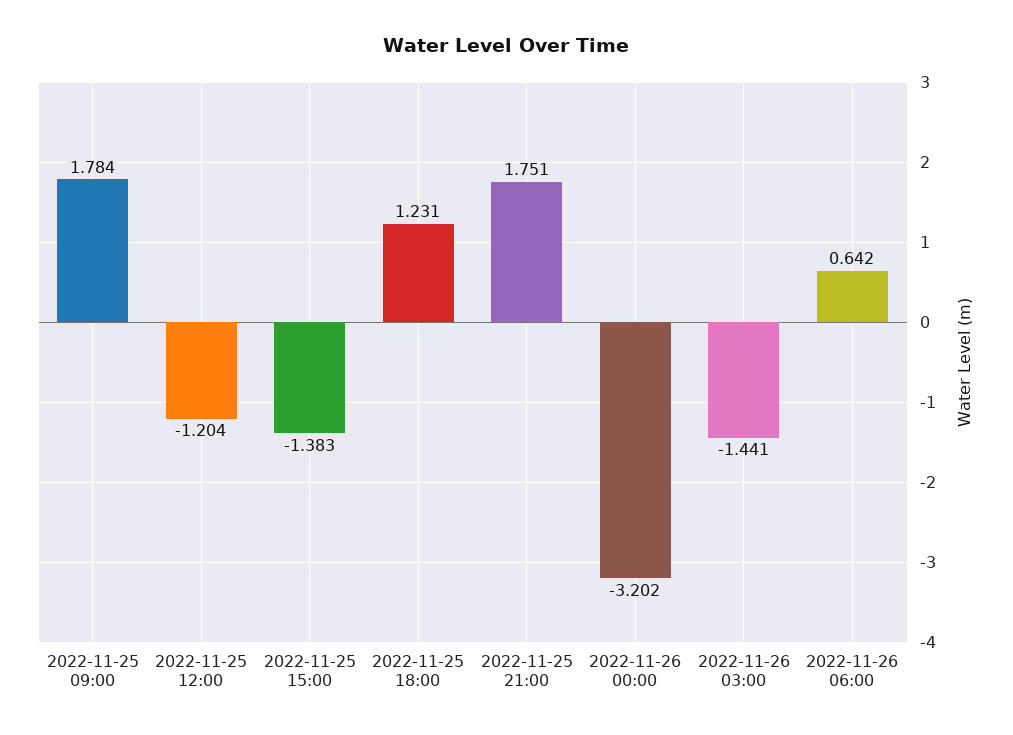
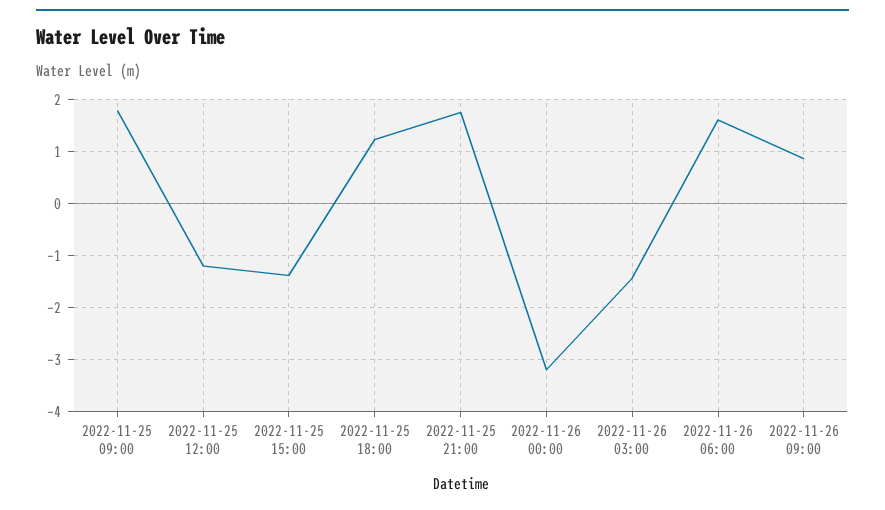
2022-11-26 06:00: 0.642 -> 1.6
2022-11-26 09:00: none -> 0.8

